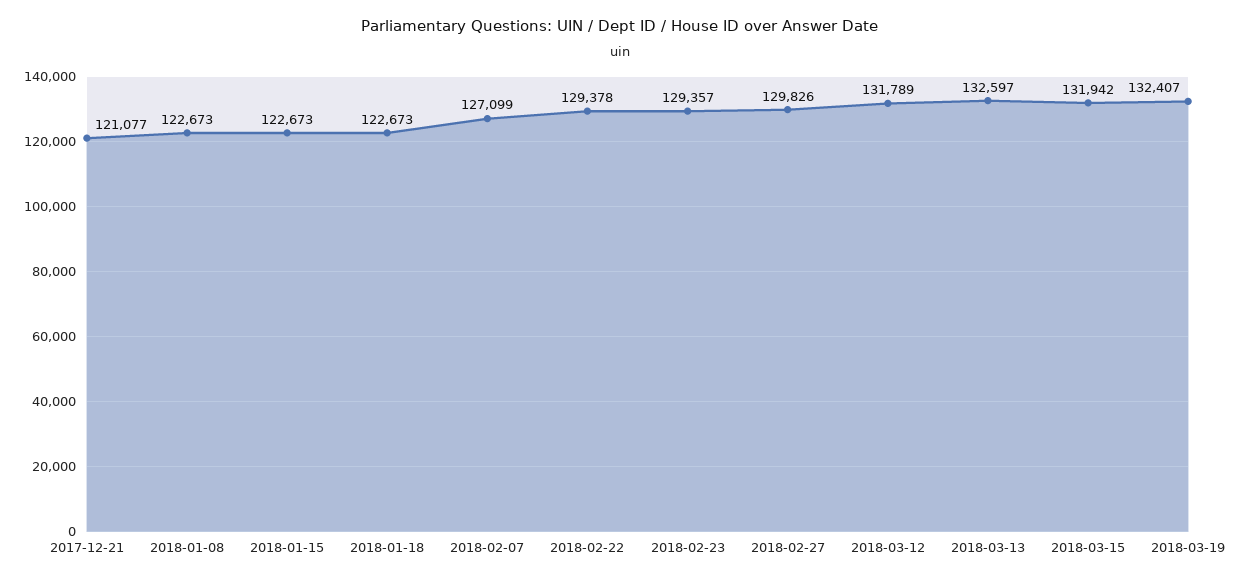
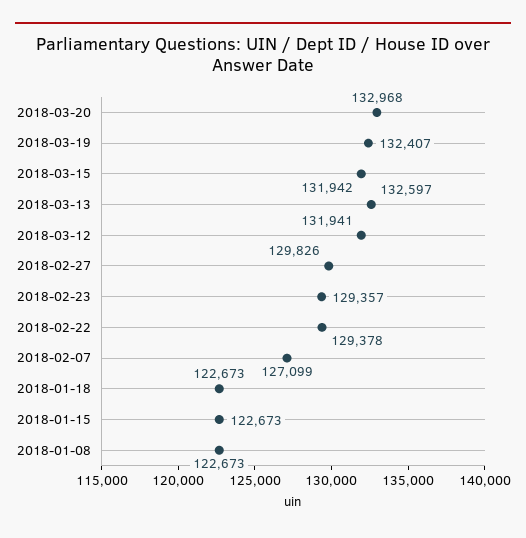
2017-12-21: 121077 -> none
2018-03-12: 131789 -> 131941
2018-03-20: none -> 132968

